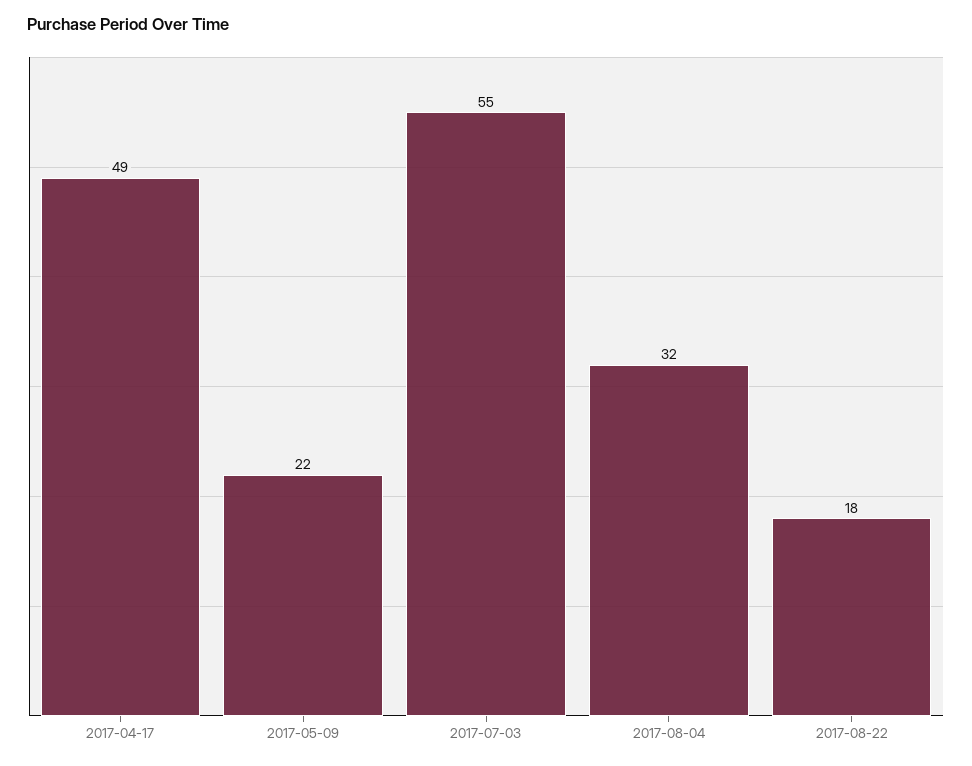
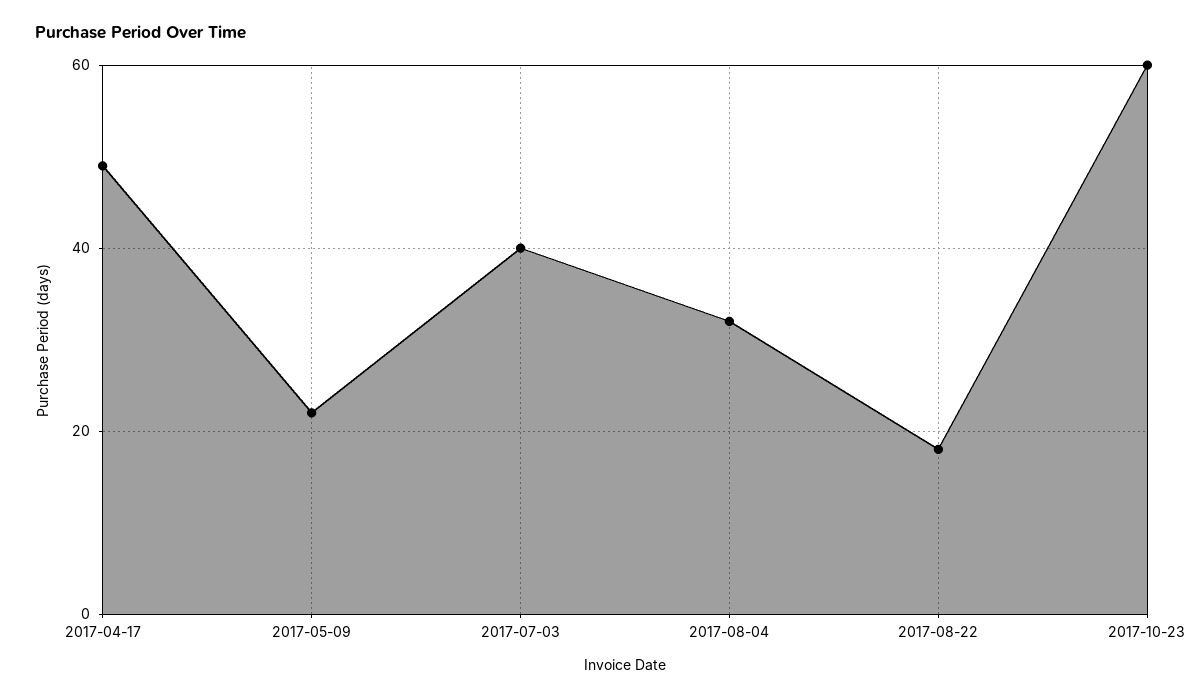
2017-07-03: 55 -> 40
2017-10-23: none -> 60

